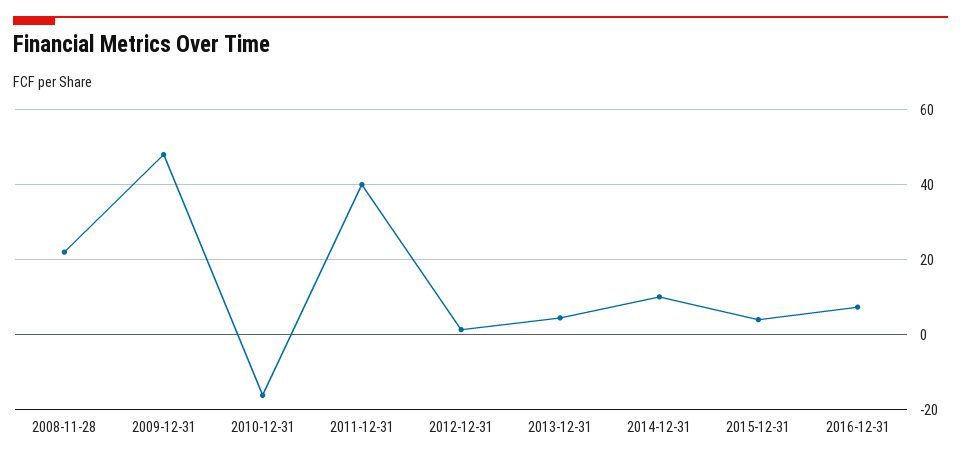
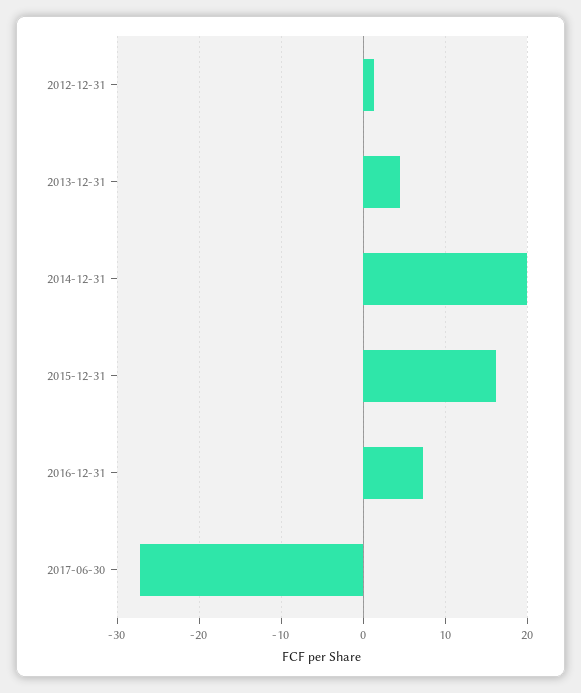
2008-11-28: 22 -> none
2009-12-31: 48 -> none
2010-12-31: -16 -> none
2011-12-31: 40 -> none
2014-12-31: 10 -> 20
2015-12-31: 4 -> 16
2017-06-30: none -> -27

